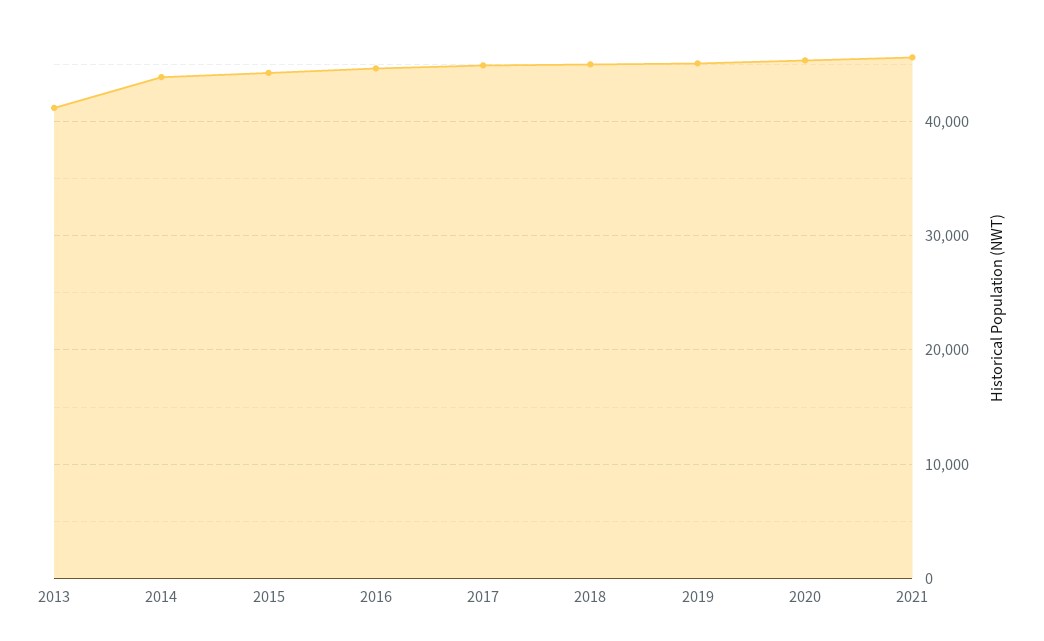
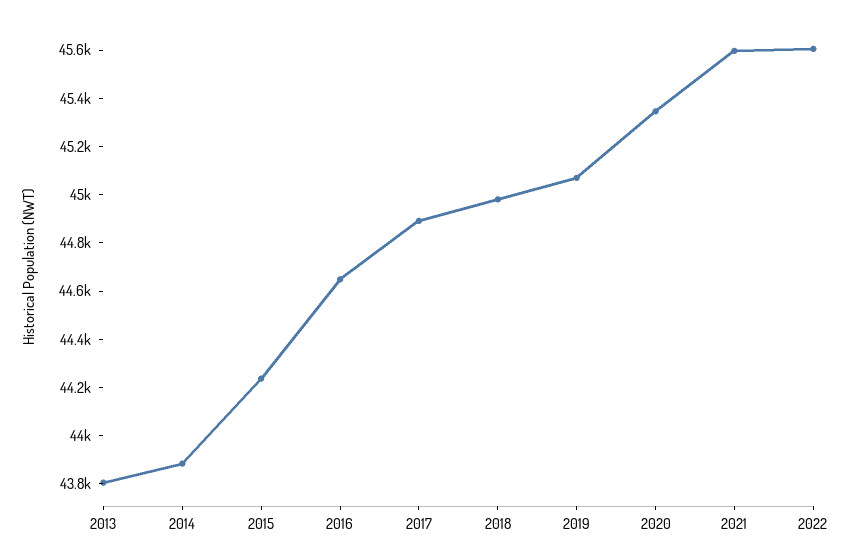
2013: 41000 -> 43800
2022: none -> 45600

